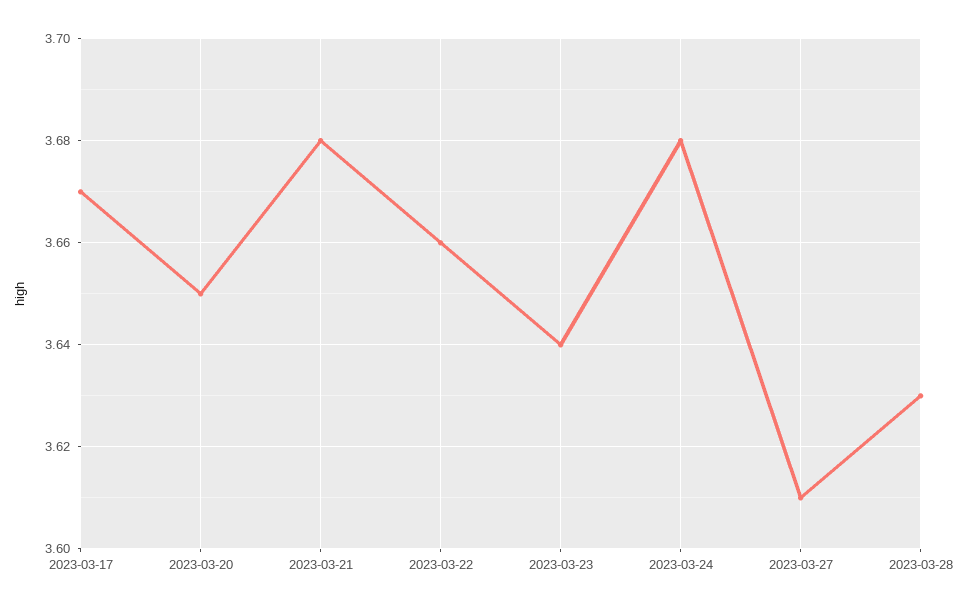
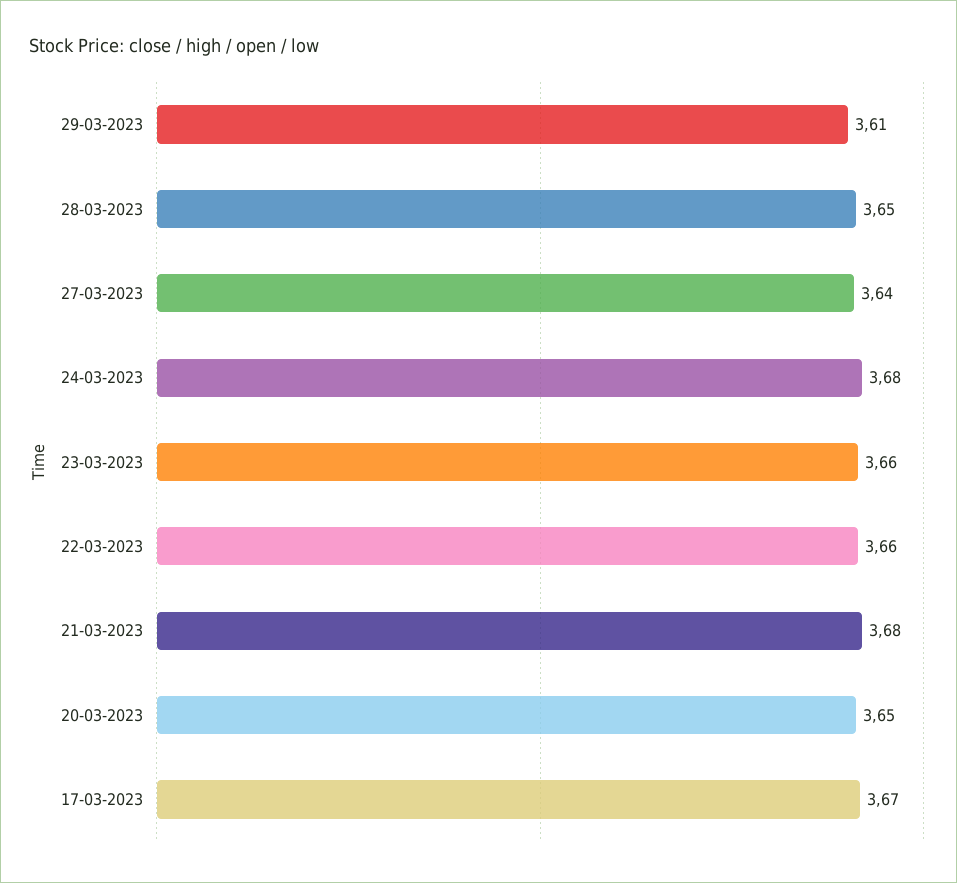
2023-03-23: 3.64 -> 3.66
2023-03-27: 3.61 -> 3.64
2023-03-28: 3.63 -> 3.65
29-03-2023: none -> 3.61

